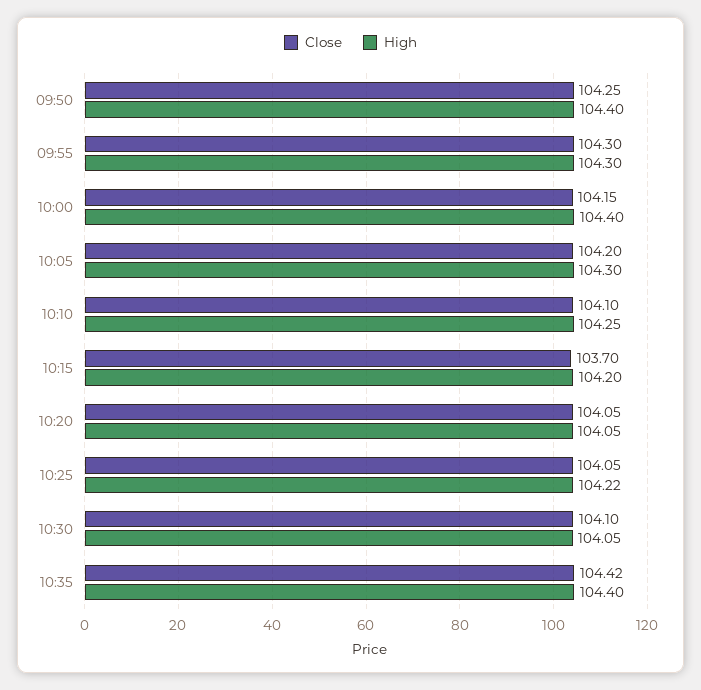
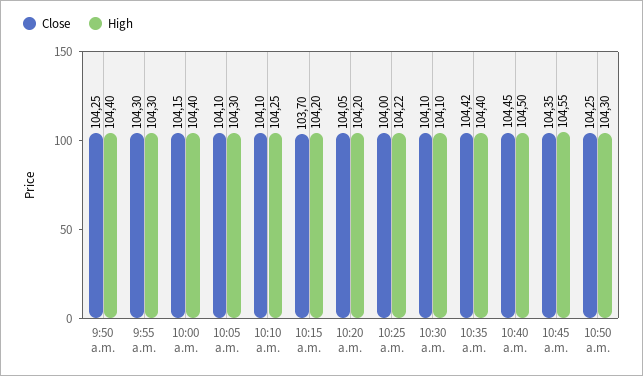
Close, 10:05: 104.2 -> 104.1
High, 10:20: 104.05 -> 104.2
Close, 10:25: 104.05 -> 104
High, 10:30: 104.05 -> 104.1
Close, 10:40 a.m.: none -> 104.45
High, 10:40 a.m.: none -> 104.5
Close, 10:45 a.m.: none -> 104.35
High, 10:45 a.m.: none -> 104.55
Close, 10:50 a.m.: none -> 104.25
High, 10:50 a.m.: none -> 104.3

